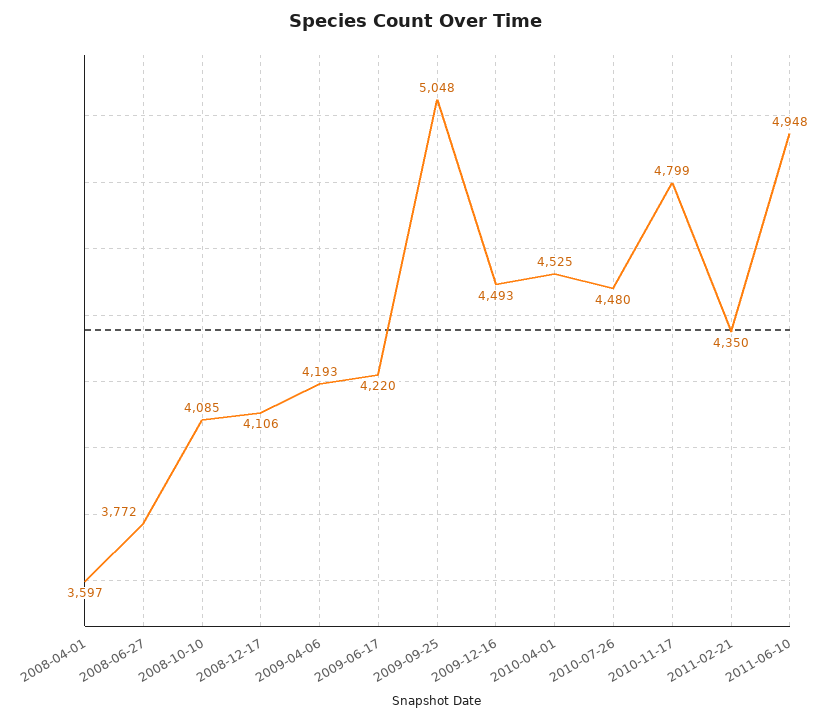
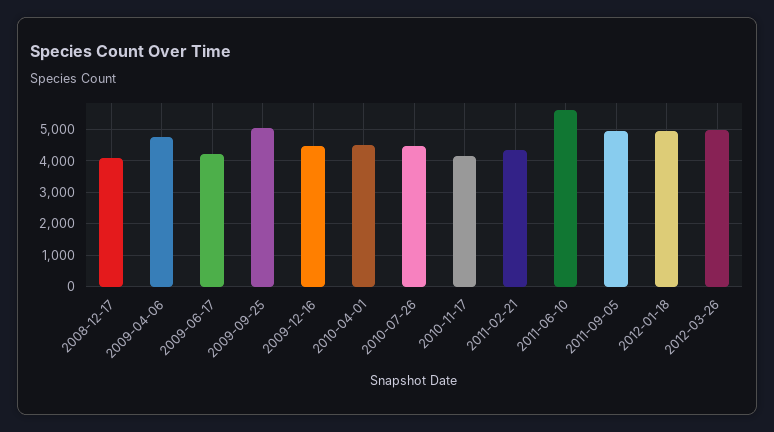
2008-04-01: 3597 -> none
2008-06-27: 3772 -> none
2008-10-10: 4085 -> none
2009-04-06: 4193 -> 4800
2010-11-17: 4799 -> 4200
2011-06-10: 4948 -> 5600
2011-09-05: none -> 5000
2012-01-18: none -> 5000
2012-03-26: none -> 5000

